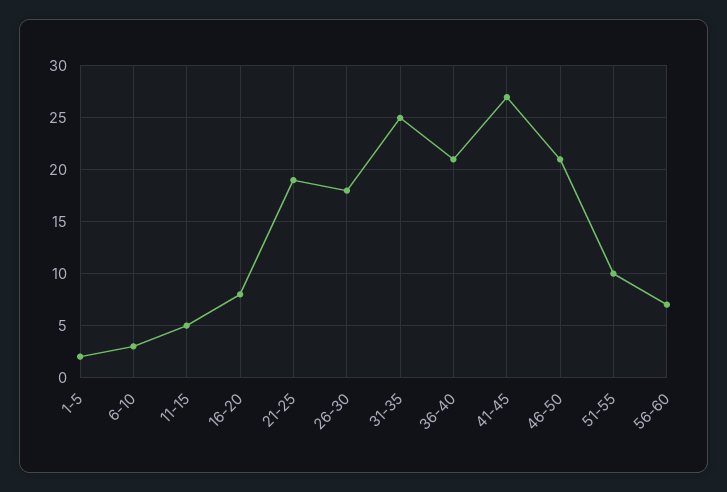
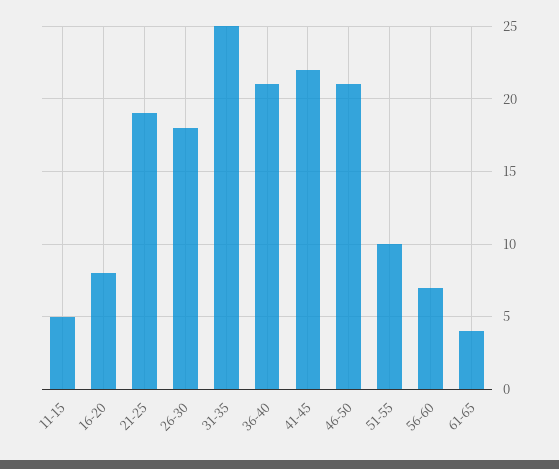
1-5: 2 -> none
6-10: 3 -> none
41-45: 27 -> 22
61-65: none -> 4

